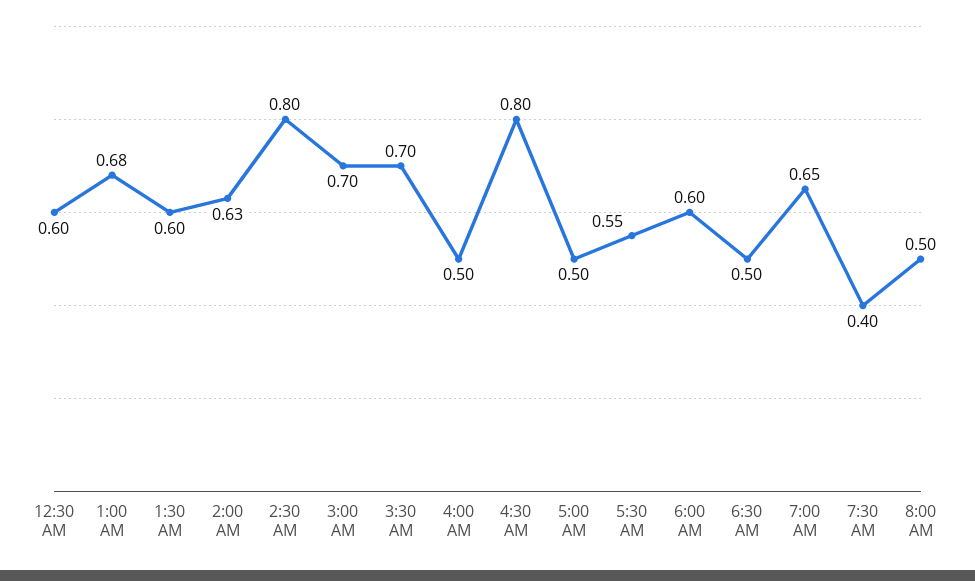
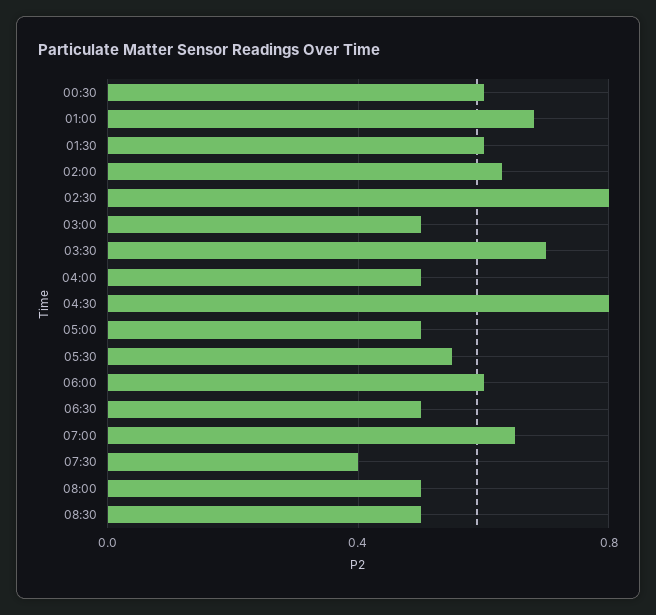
3:00 AM: 0.7 -> 0.5
08:30: none -> 0.5

